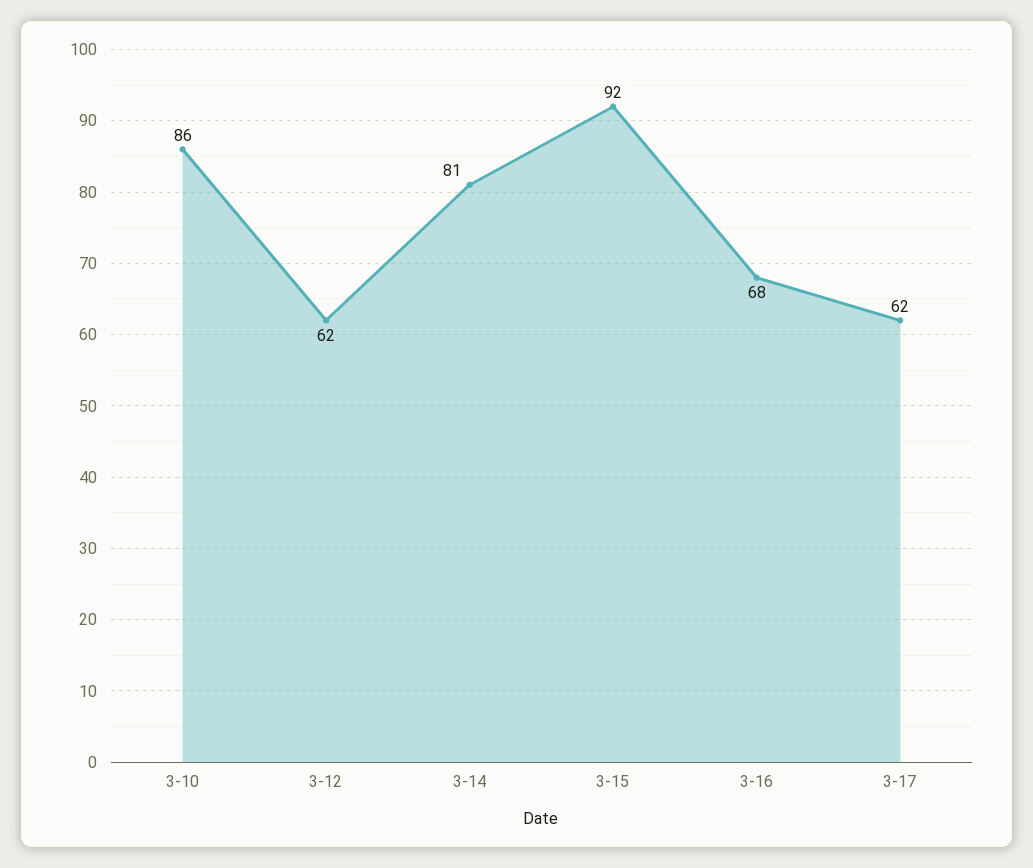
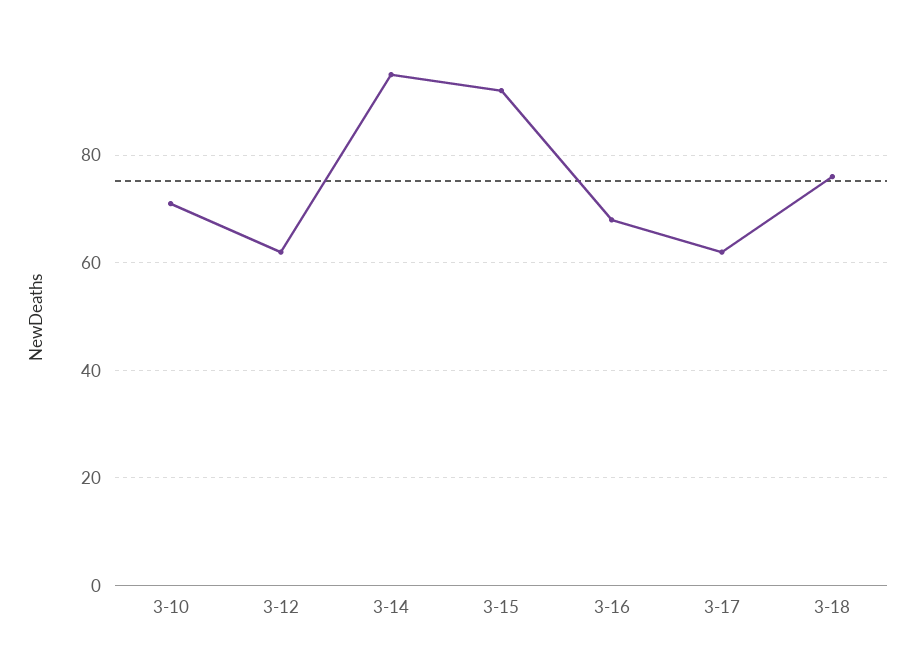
3-10: 86 -> 70
3-14: 81 -> 95
3-18: none -> 75

